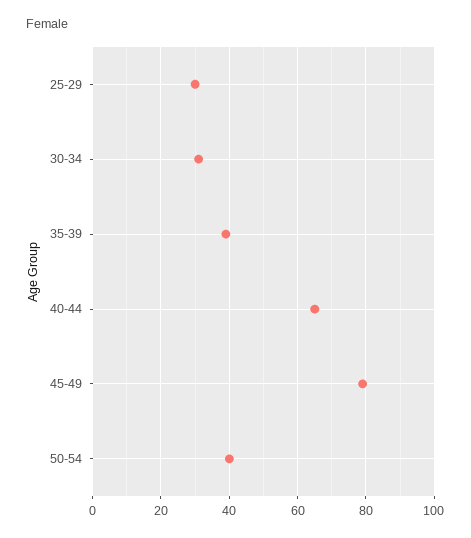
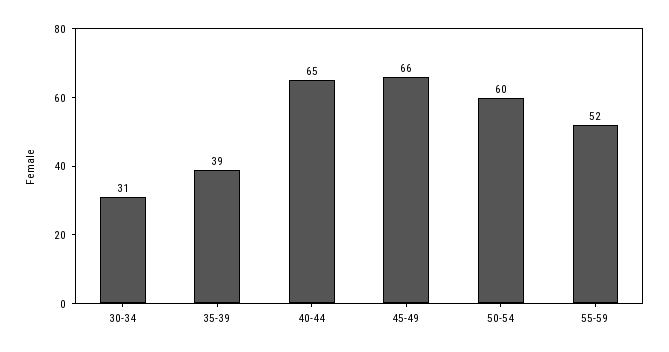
25-29: 30 -> none
45-49: 80 -> 66
50-54: 40 -> 60
55-59: none -> 52

